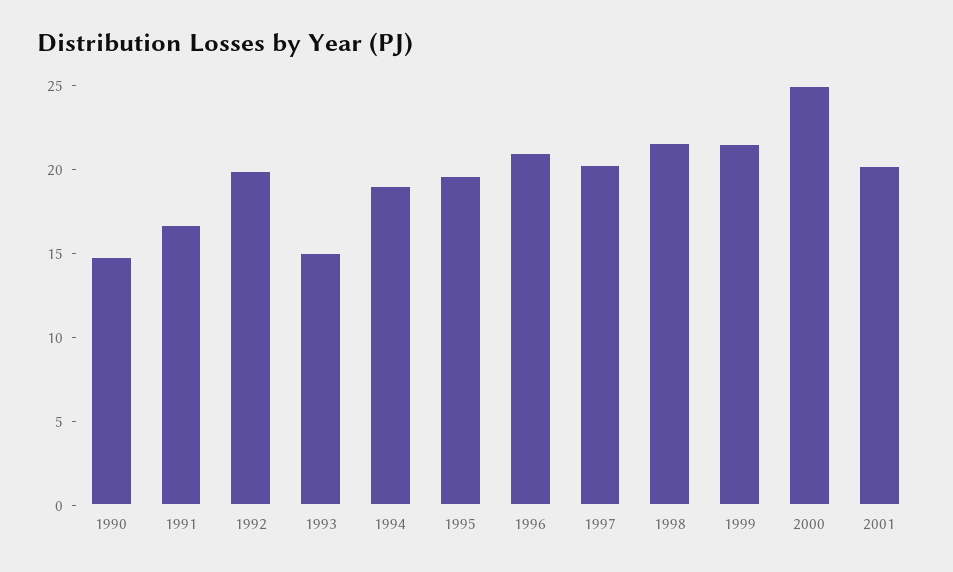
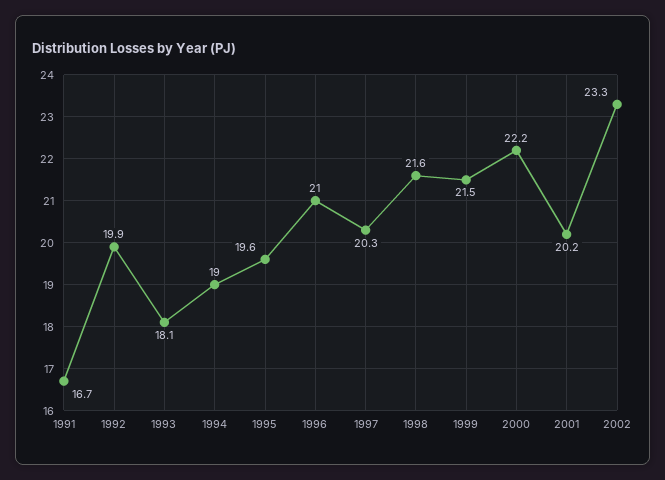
1990: 15 -> none
1993: 15 -> 18.1
2000: 25 -> 22.2
2002: none -> 23.3

